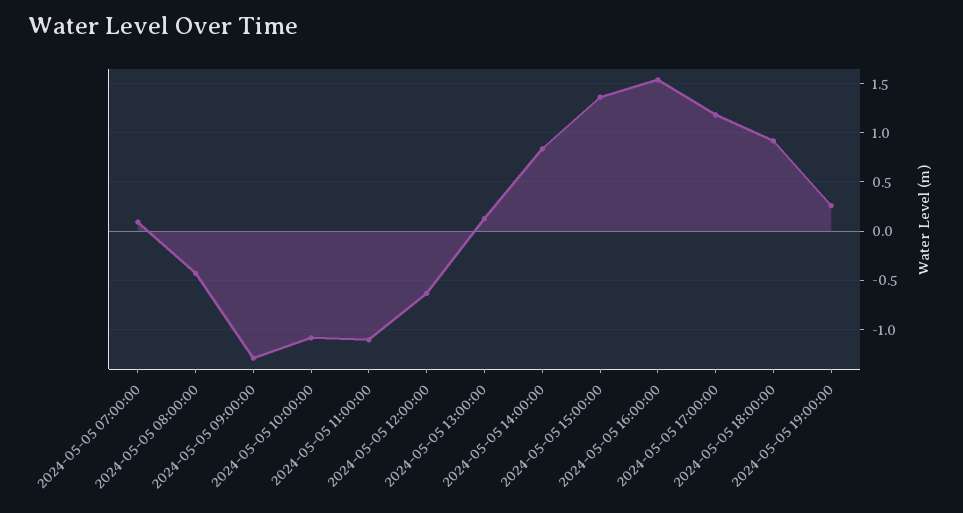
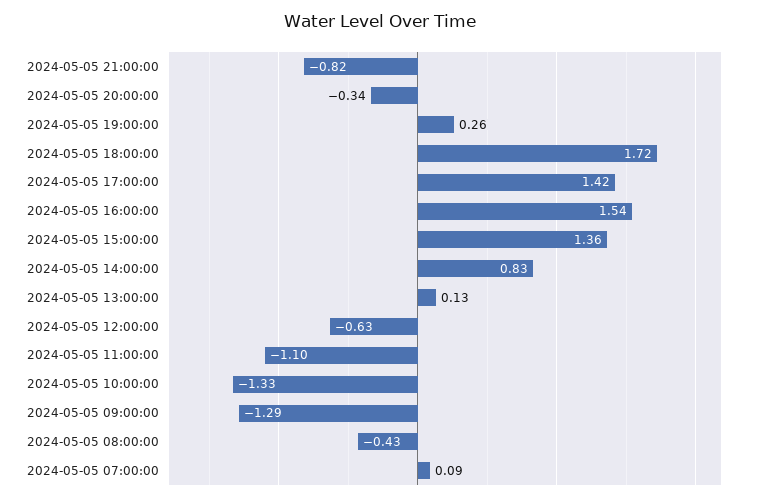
2024-05-05 10:00:00: -1.1 -> -1.33
2024-05-05 17:00:00: 1.2 -> 1.42
2024-05-05 18:00:00: 0.9 -> 1.72
2024-05-05 21:00:00: none -> -0.82
2024-05-05 20:00:00: none -> -0.34

